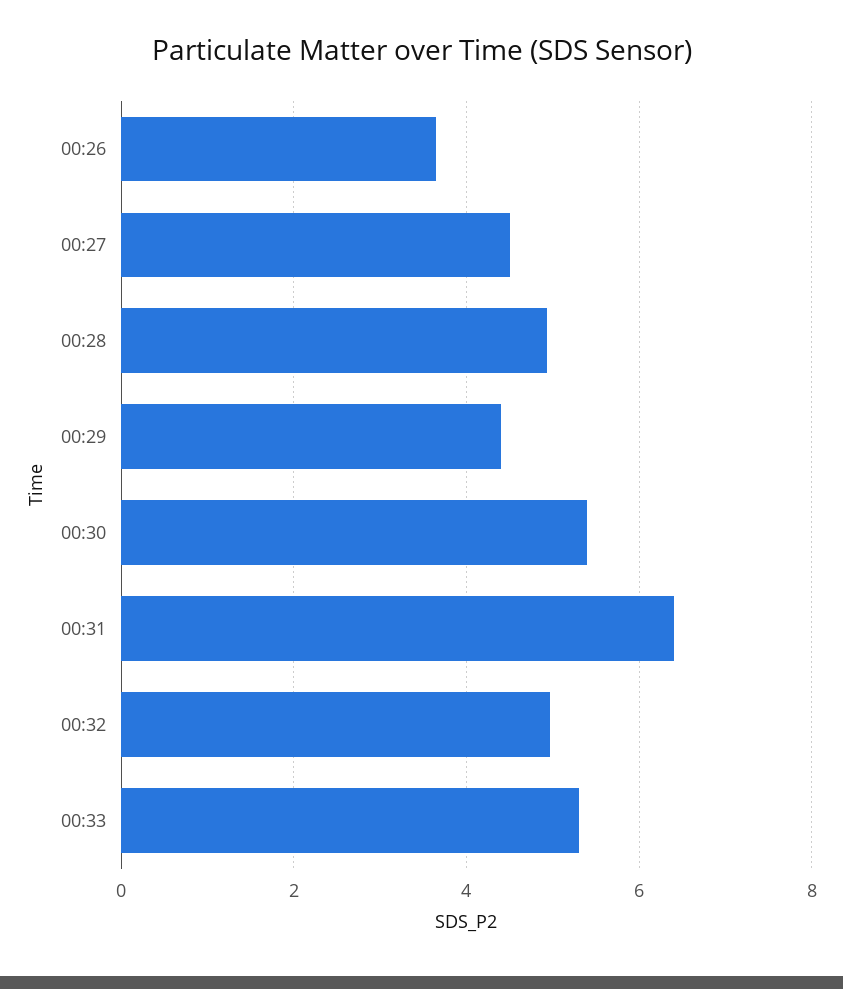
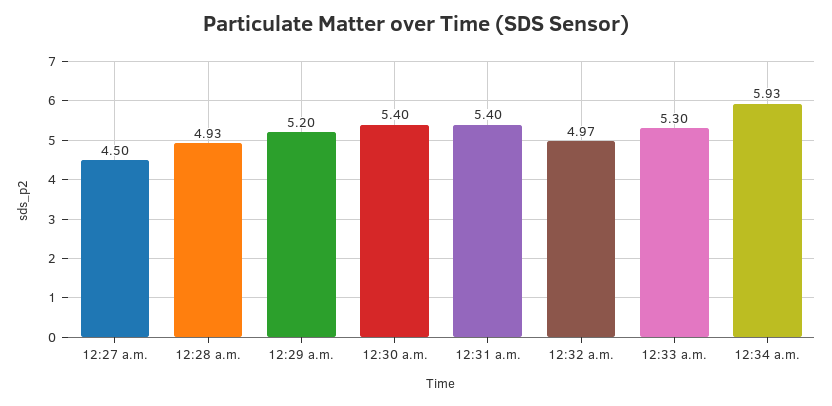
00:26: 3.6 -> none
00:29: 4.4 -> 5.2
00:31: 6.4 -> 5.4
12:34 a.m.: none -> 5.93

